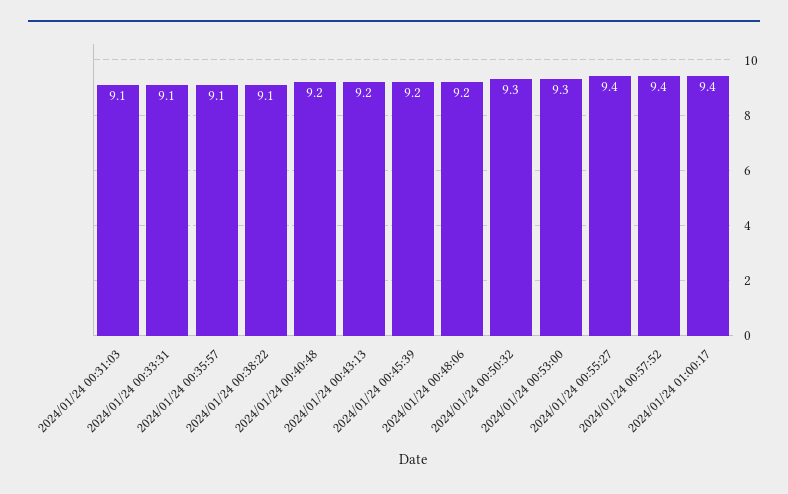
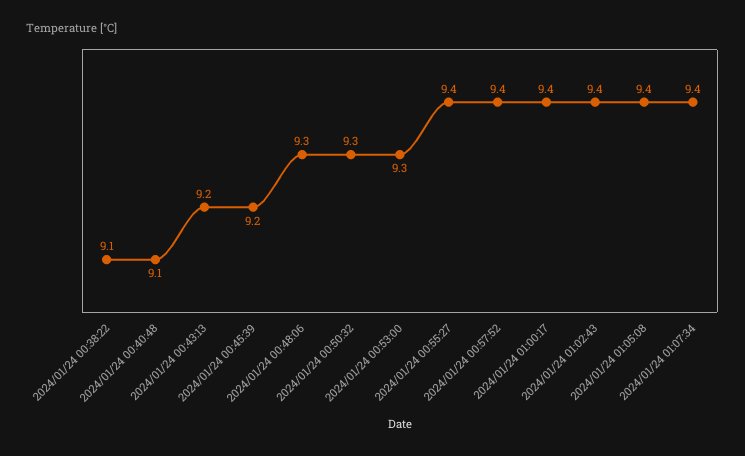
2024/01/24 00:31:03: 9.1 -> none
2024/01/24 00:33:31: 9.1 -> none
2024/01/24 00:35:57: 9.1 -> none
2024/01/24 00:40:48: 9.2 -> 9.1
2024/01/24 00:48:06: 9.2 -> 9.3
2024/01/24 01:02:43: none -> 9.4
2024/01/24 01:05:08: none -> 9.4
2024/01/24 01:07:34: none -> 9.4

